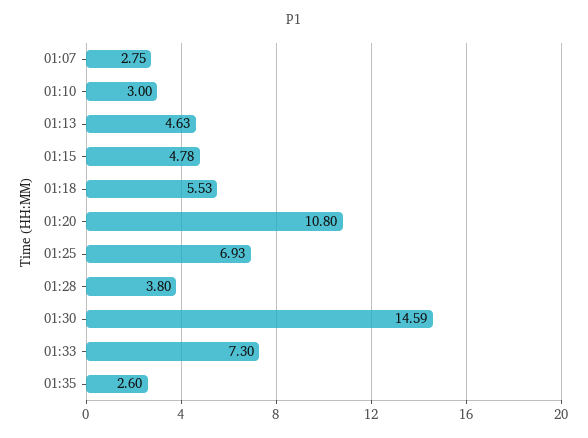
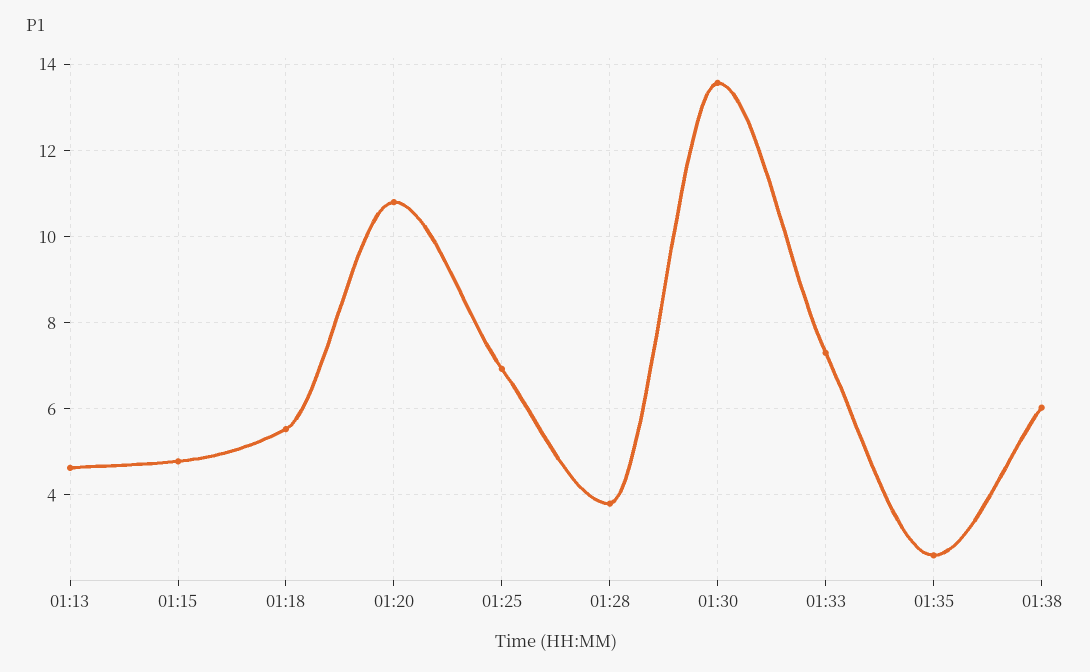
01:07: 2.75 -> none
01:10: 3 -> none
01:30: 14.59 -> 13.6
01:38: none -> 6

